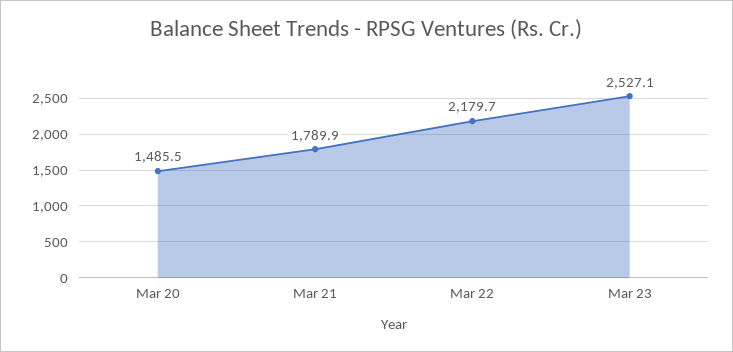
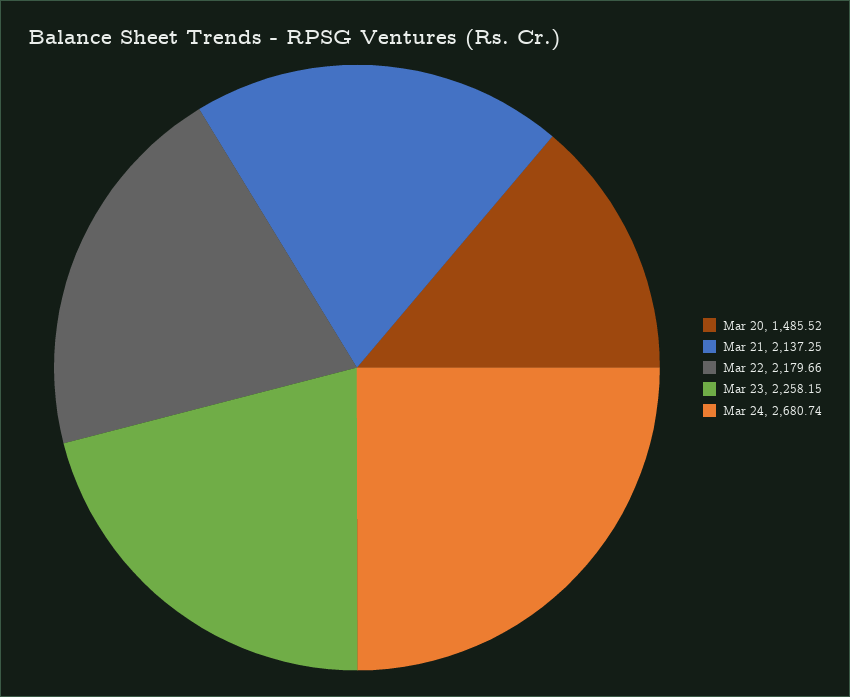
Mar 21: 1789.9 -> 2137.25
Mar 23: 2527.1 -> 2258.15
Mar 24: none -> 2680.74

